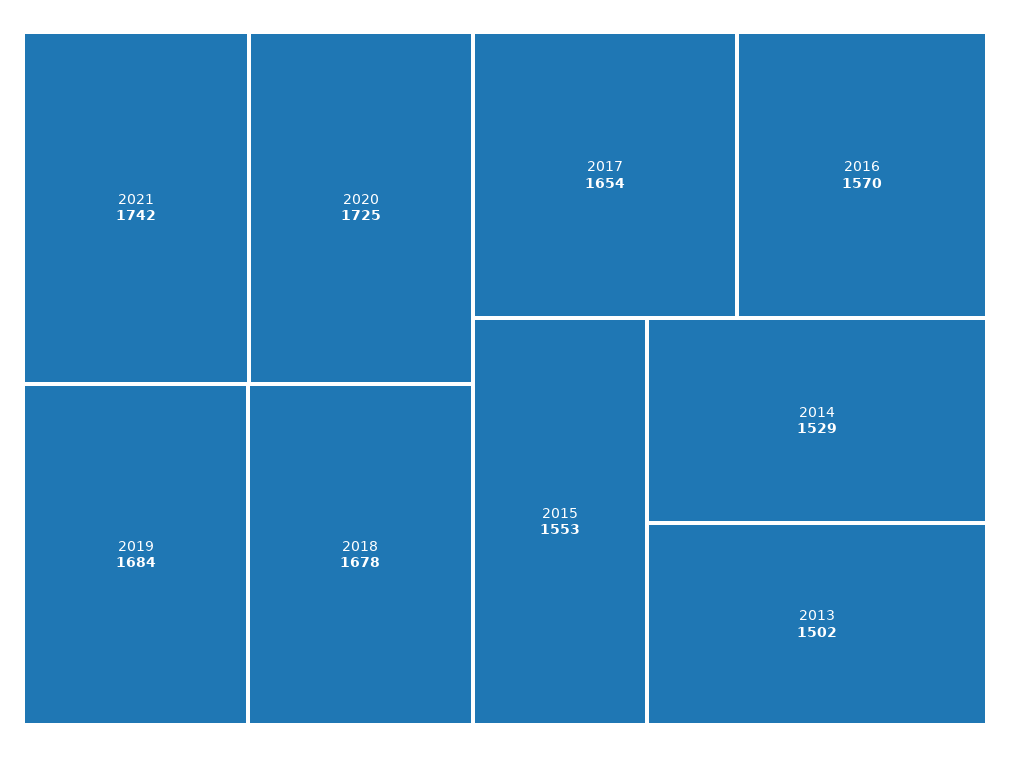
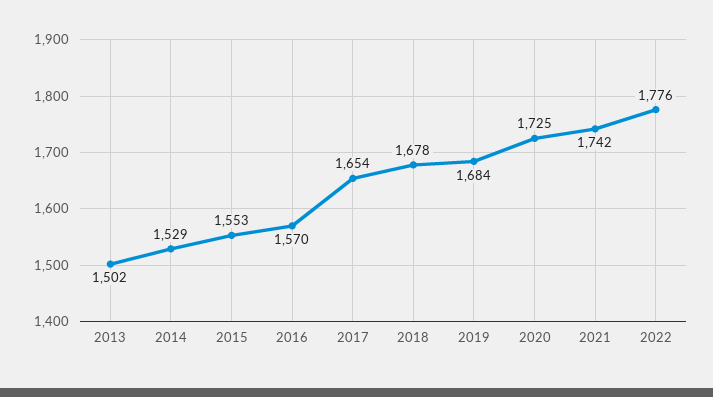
2022: none -> 1776

